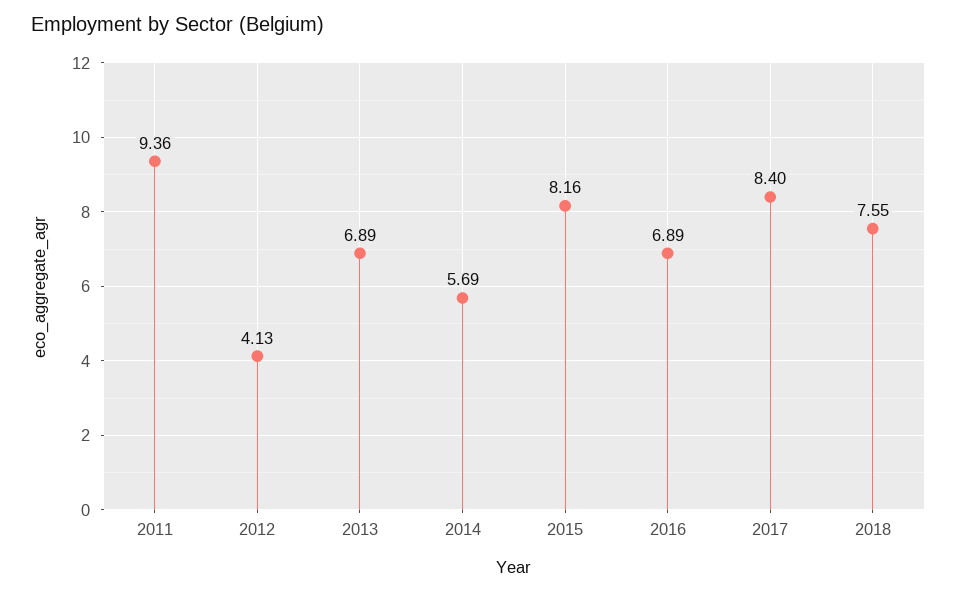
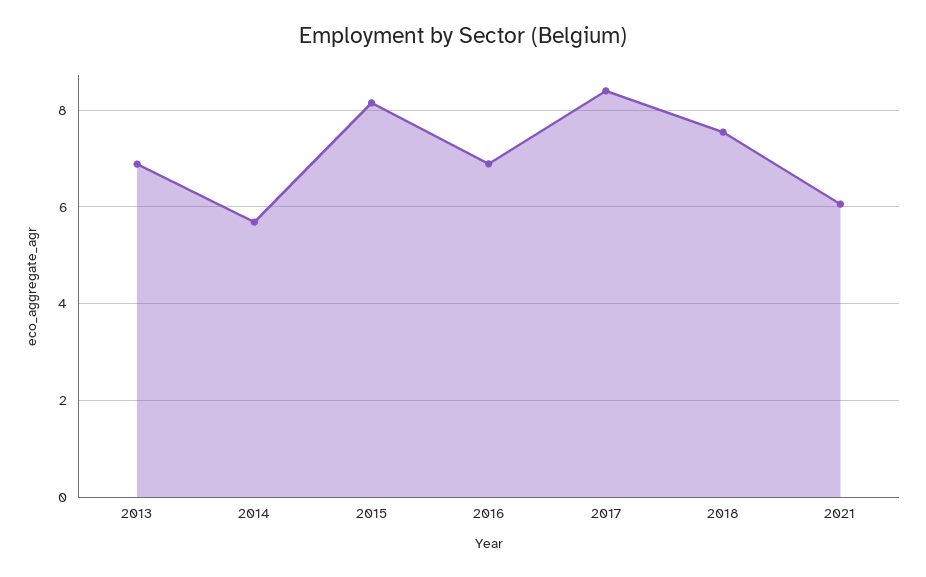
2011: 9.36 -> none
2012: 4.13 -> none
2021: none -> 6

